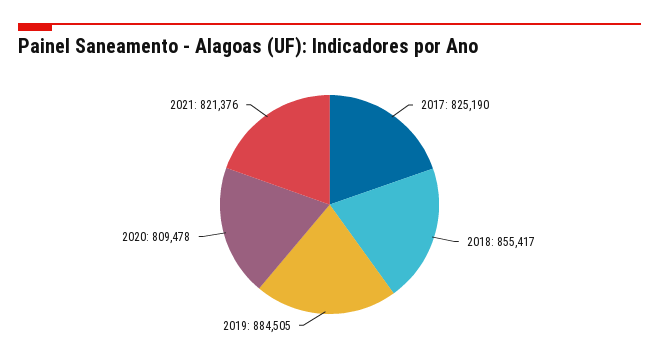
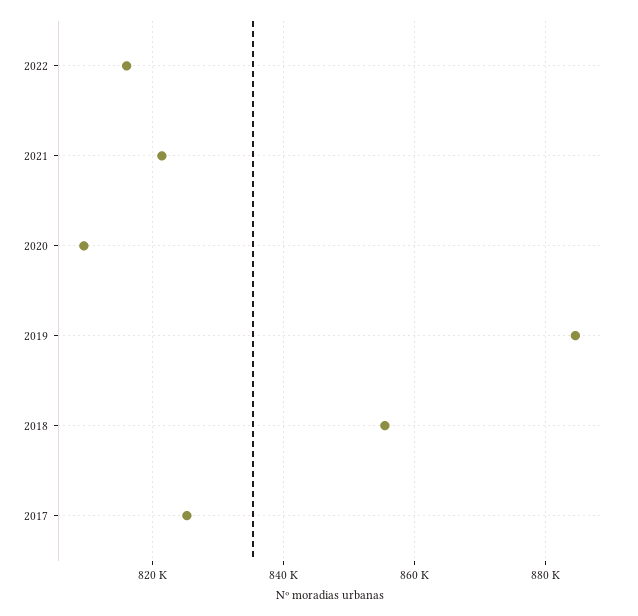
2022: none -> 816000

